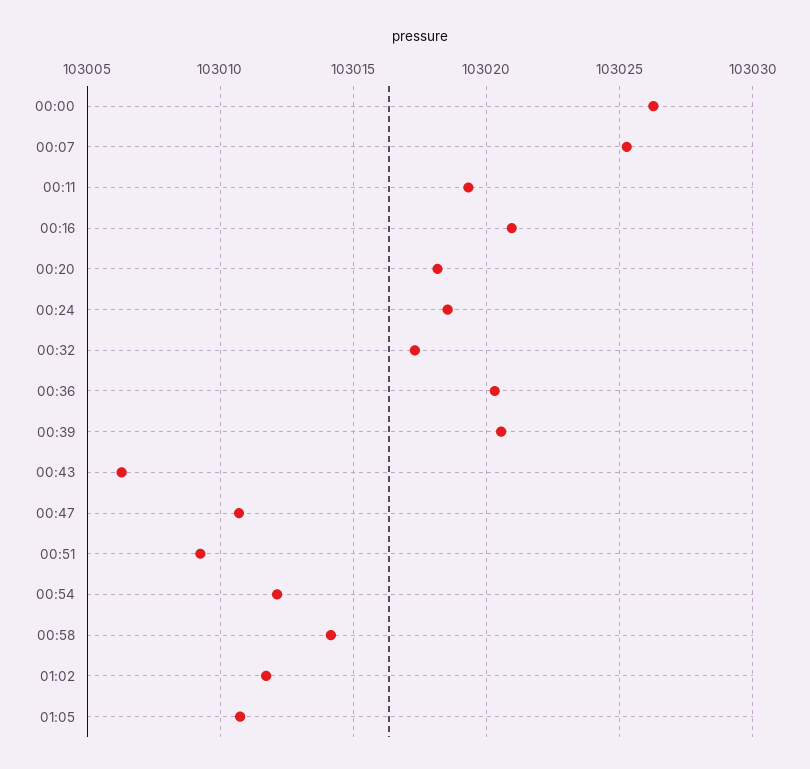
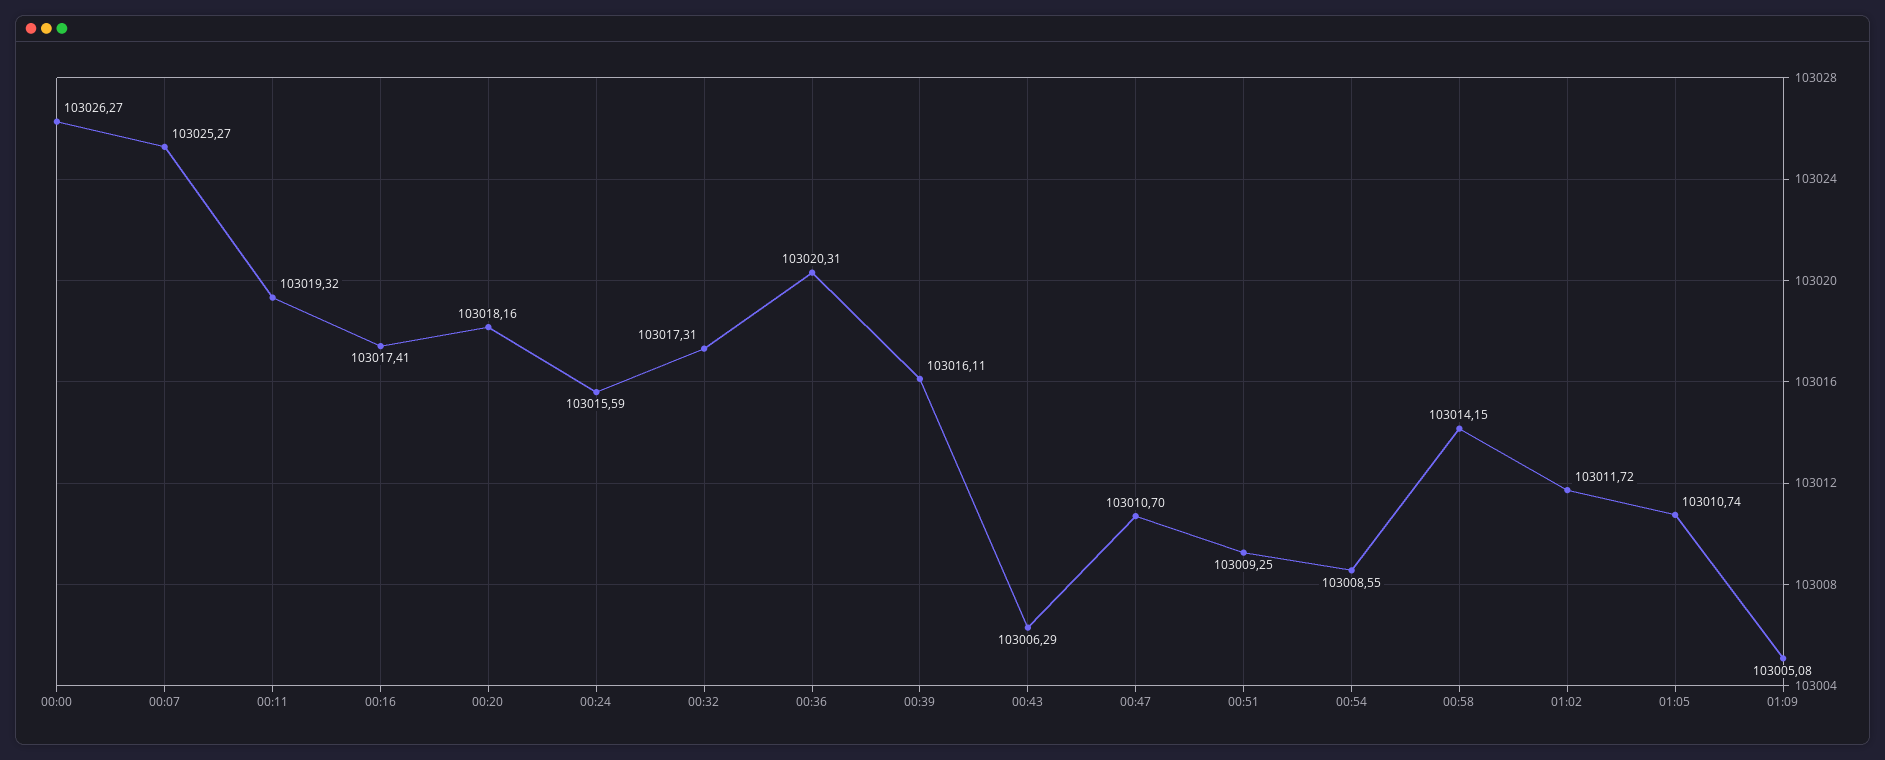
00:16: 103021 -> 103017.41
00:24: 103018.5 -> 103015.59
00:39: 103020.5 -> 103016.11
00:54: 103012 -> 103008.55
01:09: none -> 103005.08

